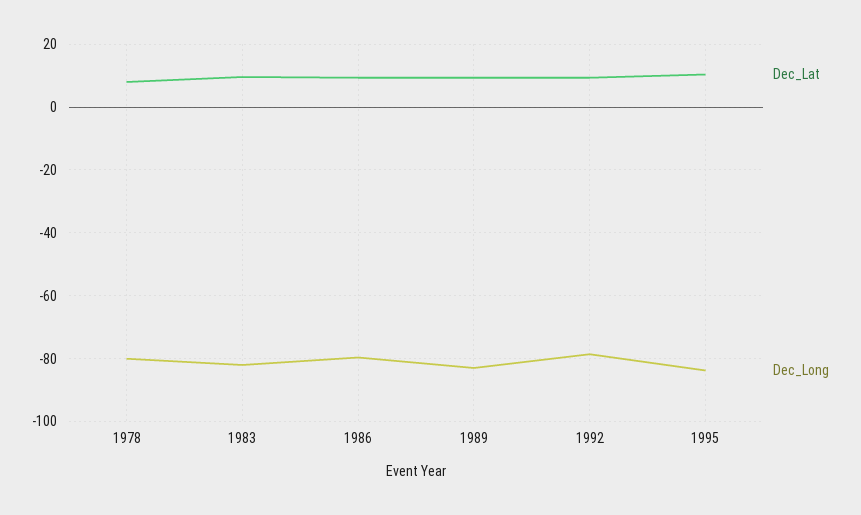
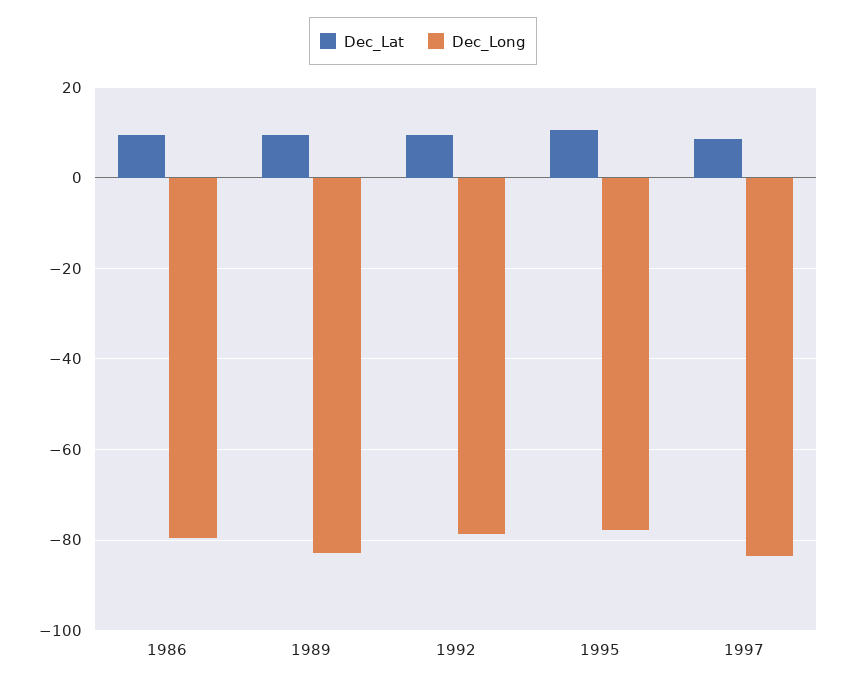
Dec_Lat, 1978: 8 -> none
Dec_Long, 1978: -80 -> none
Dec_Lat, 1983: 10 -> none
Dec_Long, 1983: -82 -> none
Dec_Long, 1995: -84 -> -78
Dec_Lat, 1997: none -> 8
Dec_Long, 1997: none -> -84

